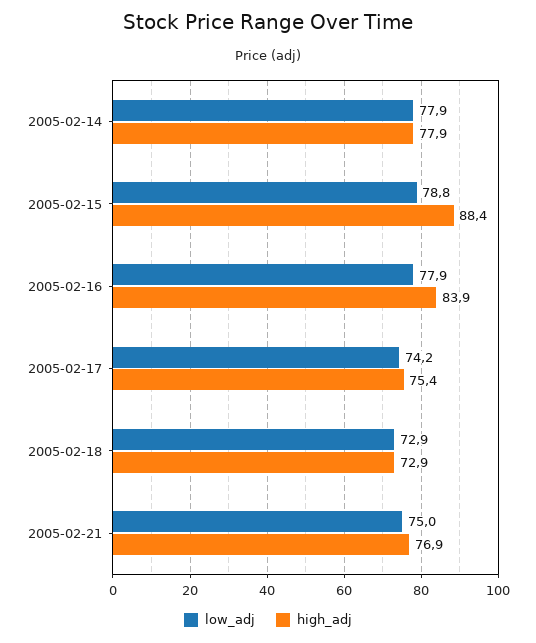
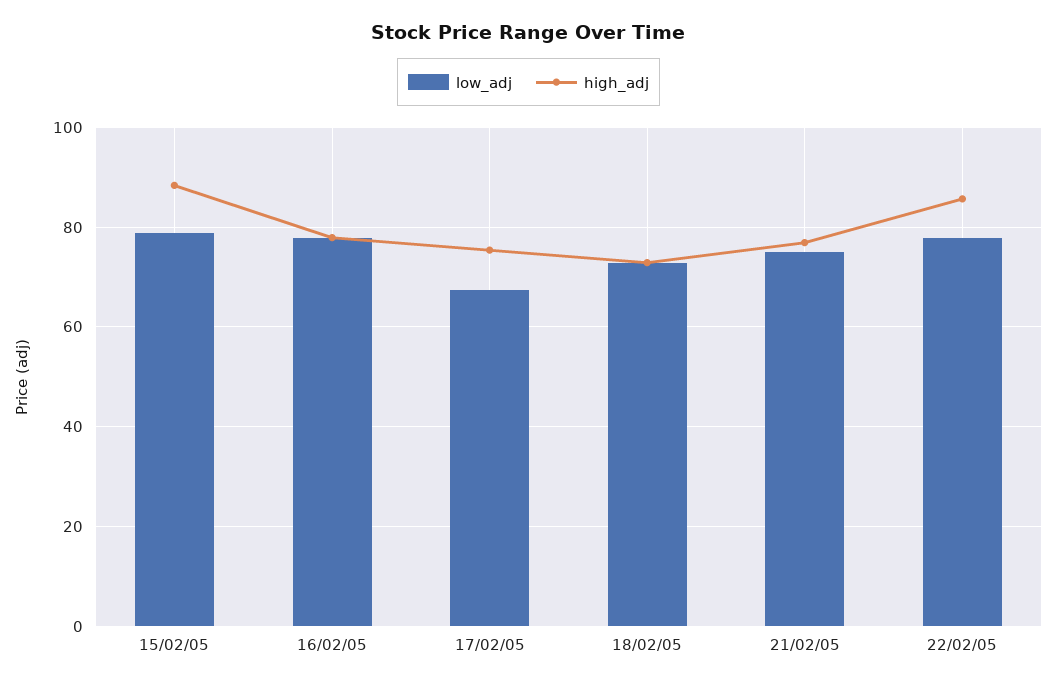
low_adj, 2005-02-14: 77.9 -> none
high_adj, 2005-02-14: 77.9 -> none
high_adj, 2005-02-16: 83.9 -> 78
low_adj, 2005-02-17: 74.2 -> 68
low_adj, 22/02/05: none -> 78
high_adj, 22/02/05: none -> 86

